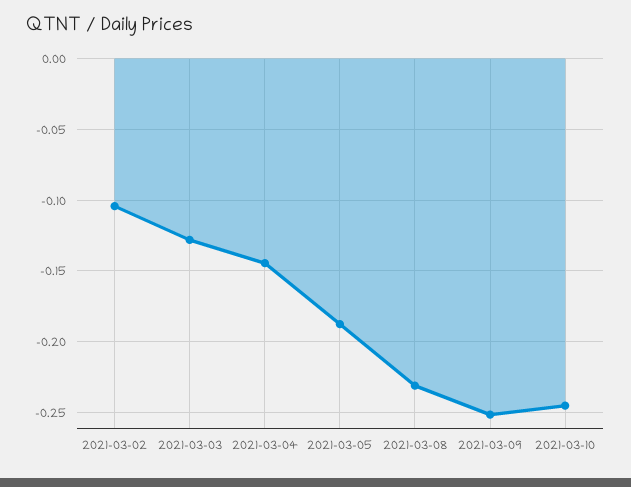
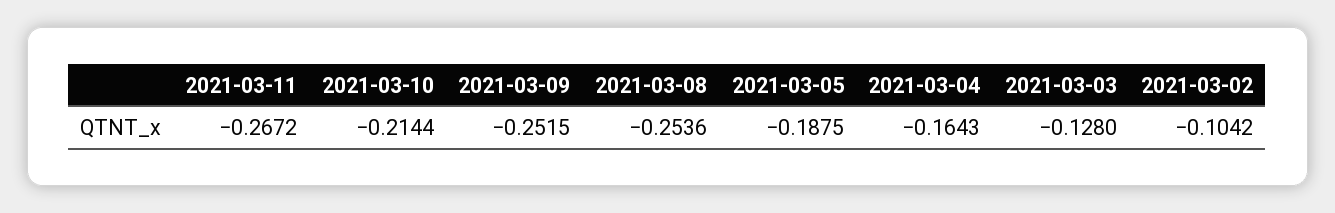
2021-03-04: -0.145 -> -0.1643
2021-03-08: -0.23 -> -0.2536
2021-03-10: -0.245 -> -0.2144
2021-03-11: none -> -0.2672

